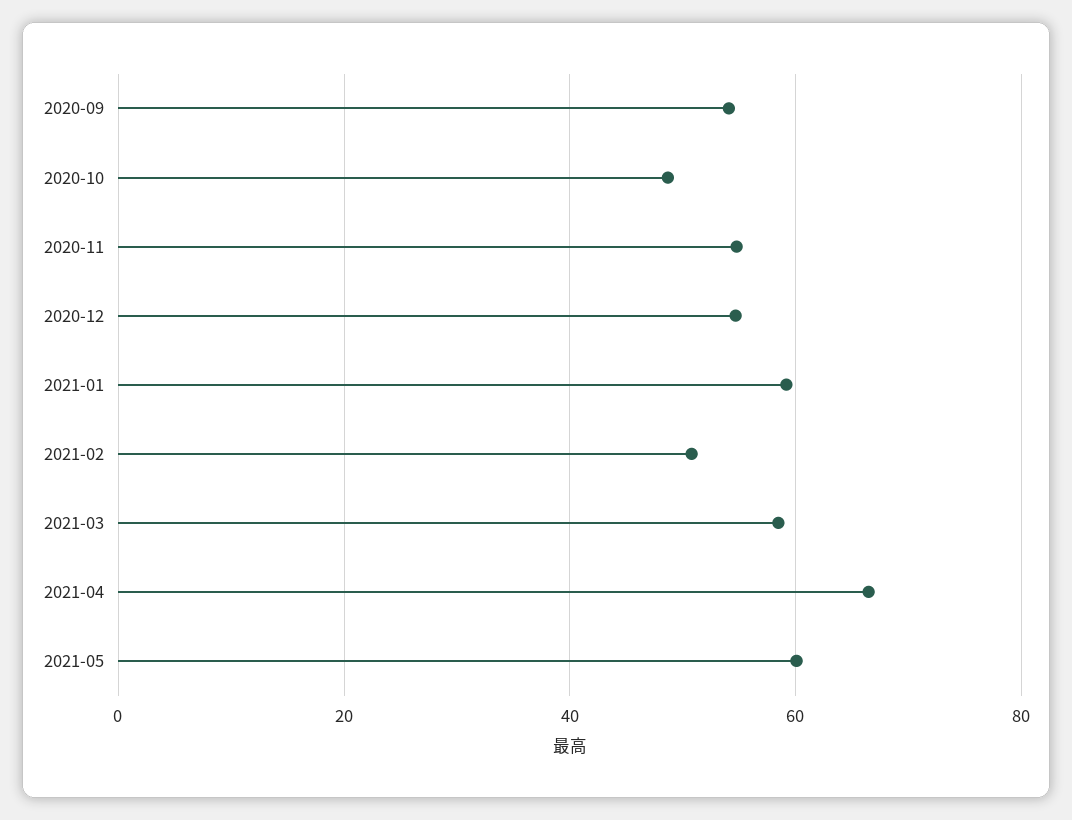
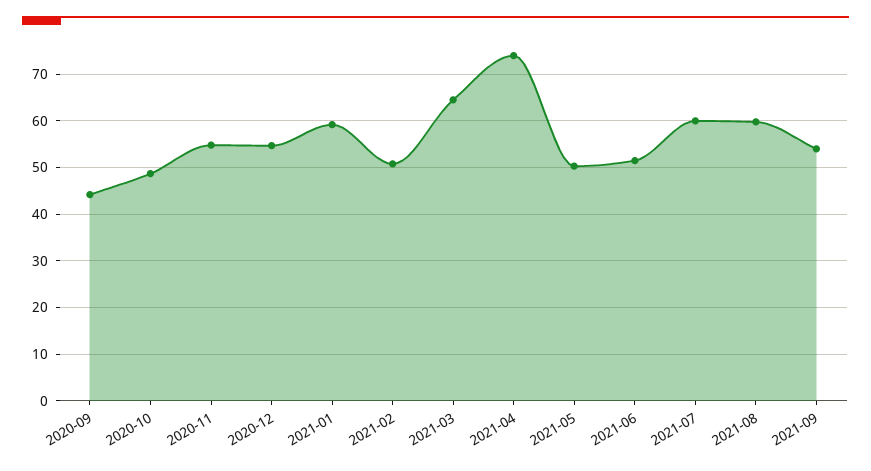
2020-09: 54 -> 44
2021-03: 58 -> 64
2021-04: 66 -> 74
2021-05: 60 -> 50
2021-06: none -> 52
2021-07: none -> 60
2021-08: none -> 60
2021-09: none -> 54

